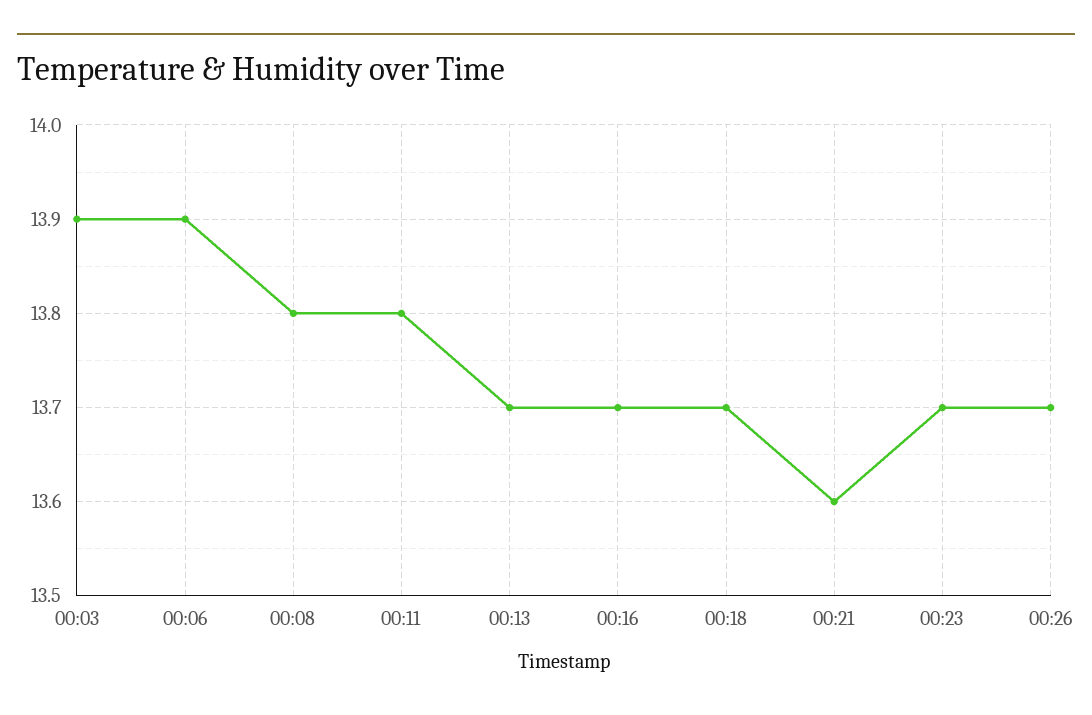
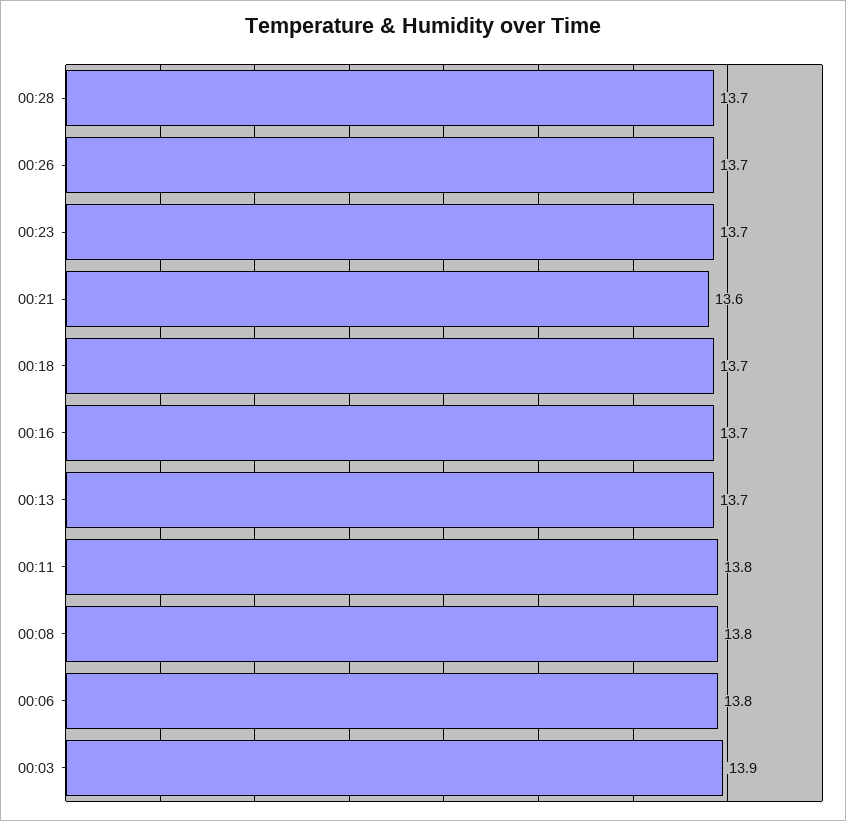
00:06: 13.9 -> 13.8
00:28: none -> 13.7

